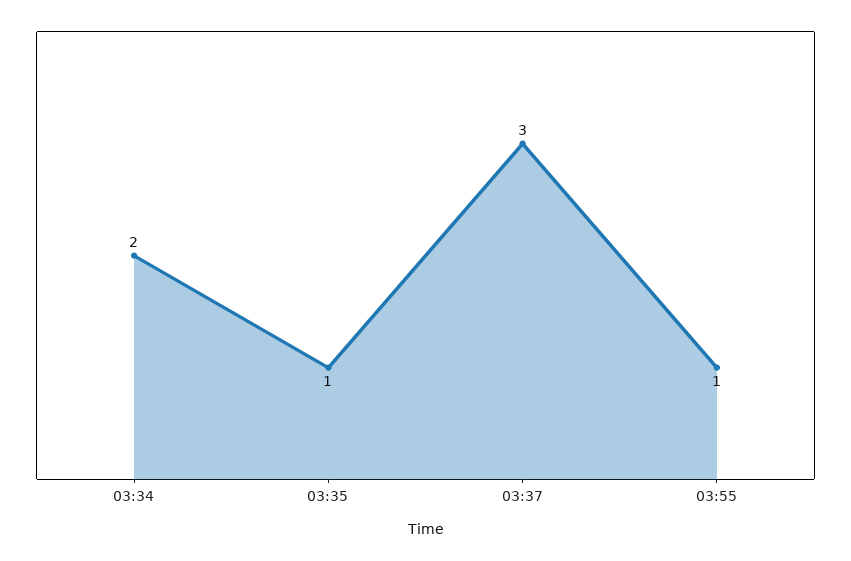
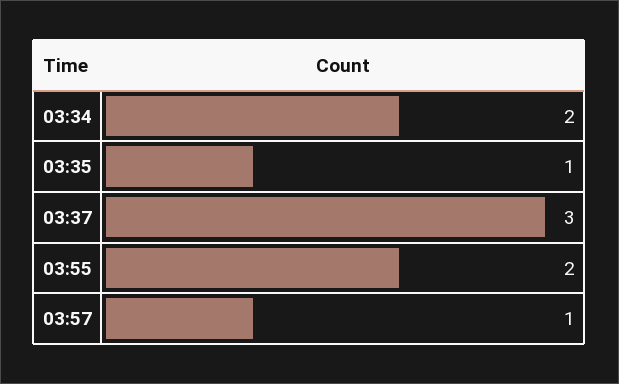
03:55: 1 -> 2
03:57: none -> 1

